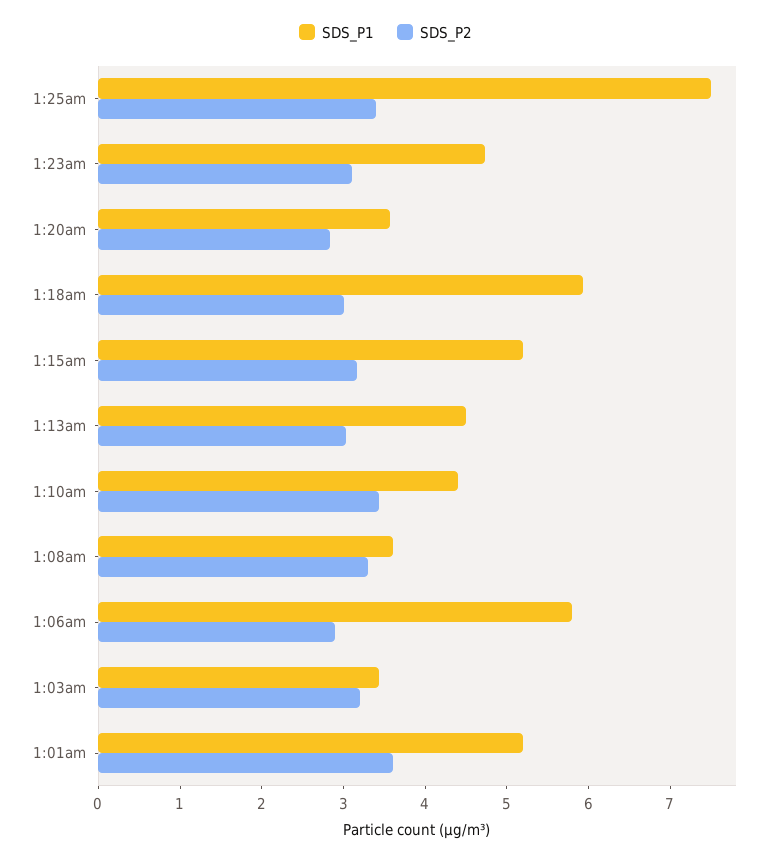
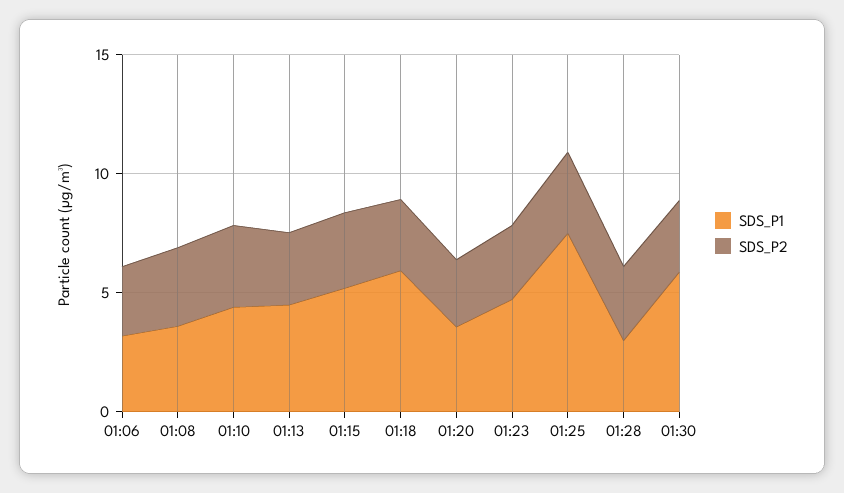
SDS_P1, 1:06am: 5.8 -> 3
SDS_P1, 1:03am: 3.4 -> none
SDS_P2, 1:03am: 3.2 -> none
SDS_P1, 1:01am: 5.2 -> none
SDS_P2, 1:01am: 3.6 -> none
SDS_P1, 01:28: none -> 3
SDS_P2, 01:28: none -> 3
SDS_P1, 01:30: none -> 6
SDS_P2, 01:30: none -> 3

